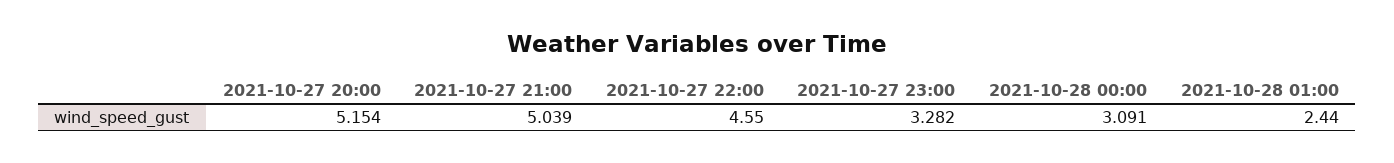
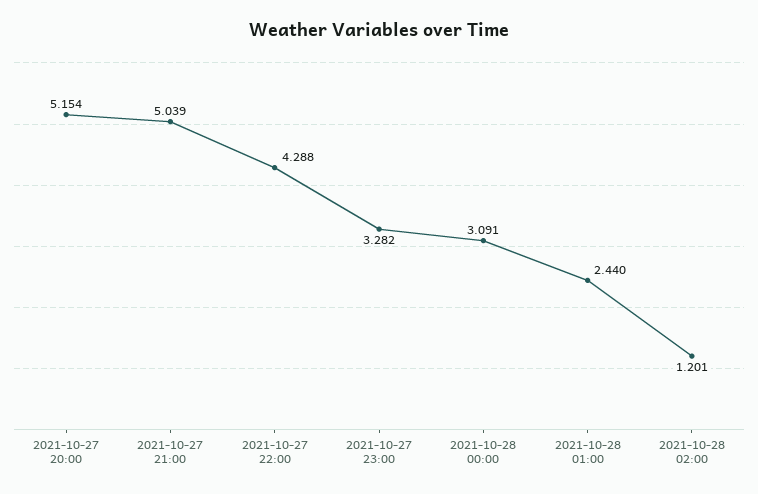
2021-10-27 22:00: 4.55 -> 4.288
2021-10-28 02:00: none -> 1.201

